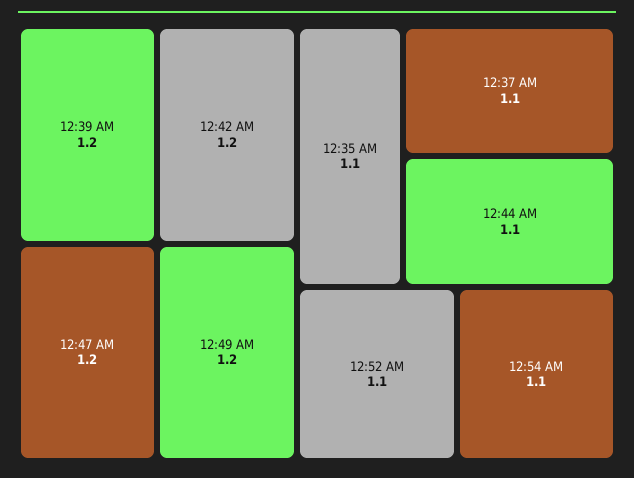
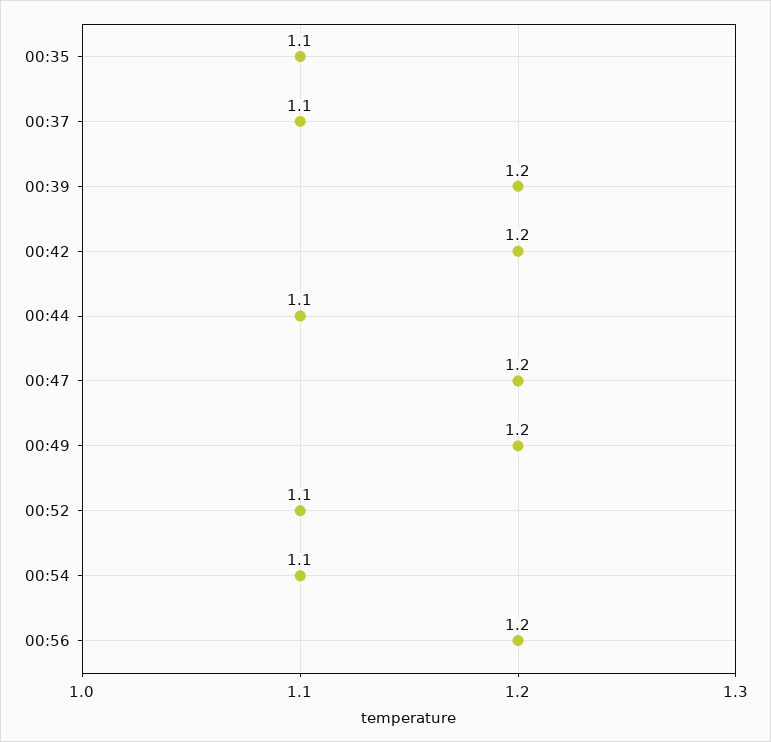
00:56: none -> 1.2

